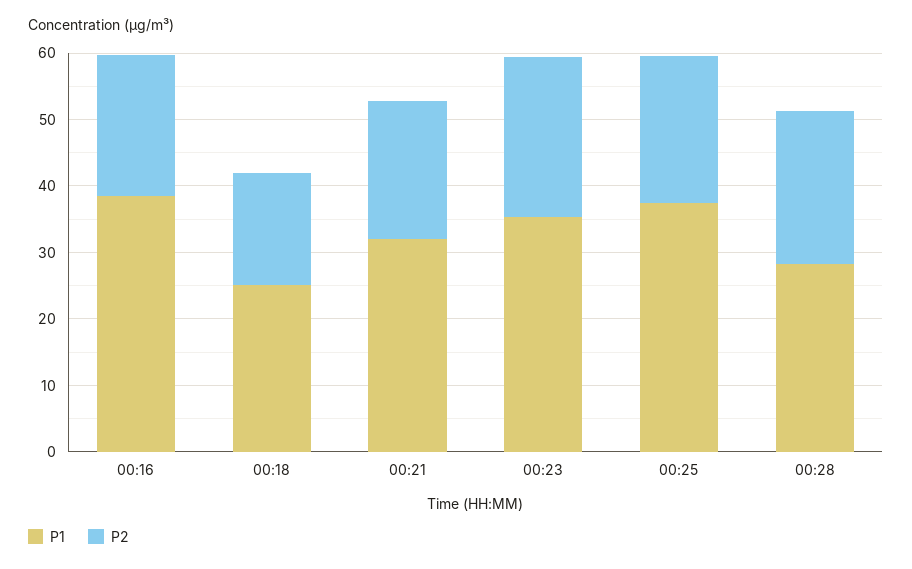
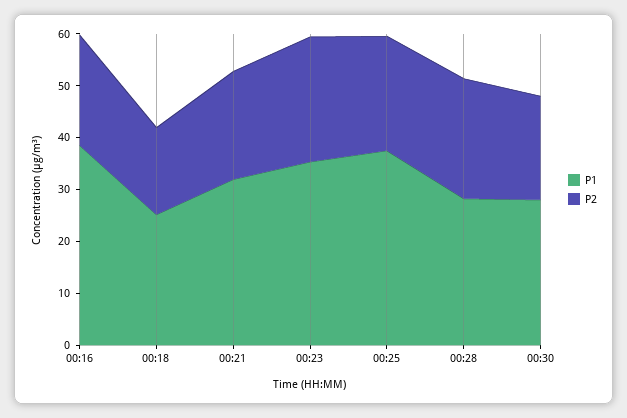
P1, 00:30: none -> 28
P2, 00:30: none -> 20

